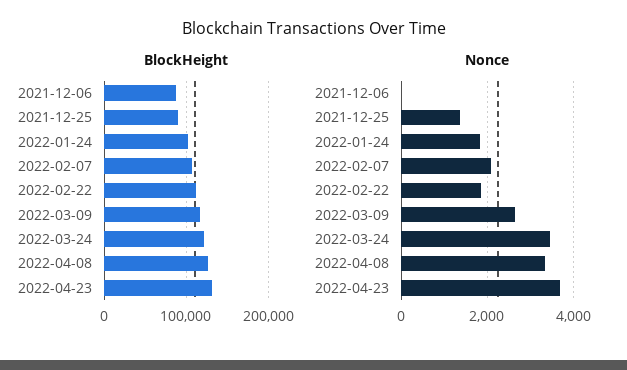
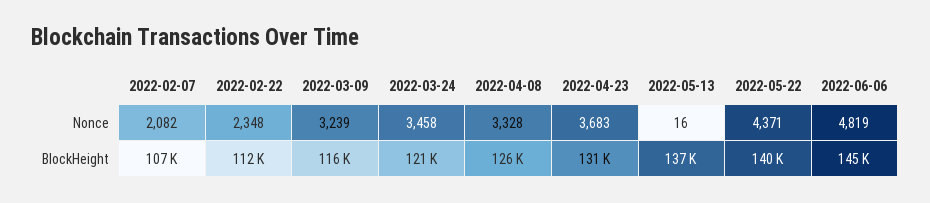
BlockHeight, 2021-12-06: 90000 -> none
BlockHeight, 2021-12-25: 90000 -> none
BlockHeight, 2022-01-24: 100000 -> none
Nonce, 2021-12-06: 0 -> none
Nonce, 2021-12-25: 1400 -> none
Nonce, 2022-01-24: 1800 -> none
Nonce, 2022-02-22: 1800 -> 2348
Nonce, 2022-03-09: 2600 -> 3239
Nonce, 2022-05-13: none -> 16
Nonce, 2022-05-22: none -> 4371
Nonce, 2022-06-06: none -> 4819
BlockHeight, 2022-05-13: none -> 137000
BlockHeight, 2022-05-22: none -> 140000
BlockHeight, 2022-06-06: none -> 145000

